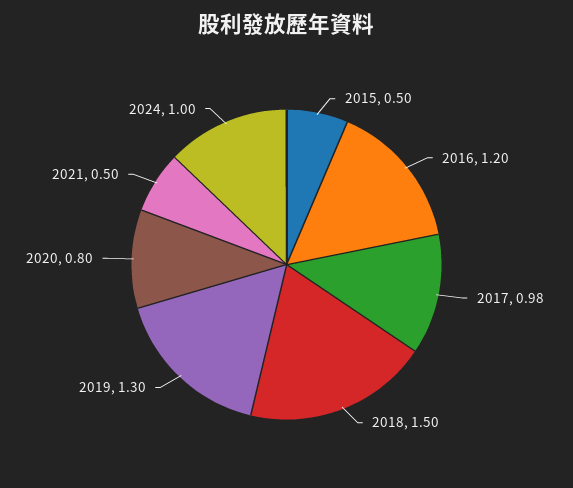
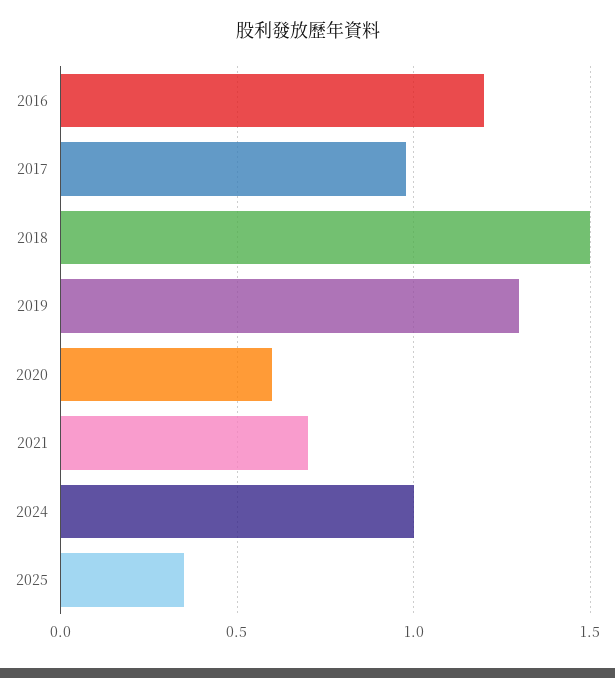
2015: 0.5 -> none
2020: 0.8 -> 0.6
2021: 0.5 -> 0.7
2025: none -> 0.35

